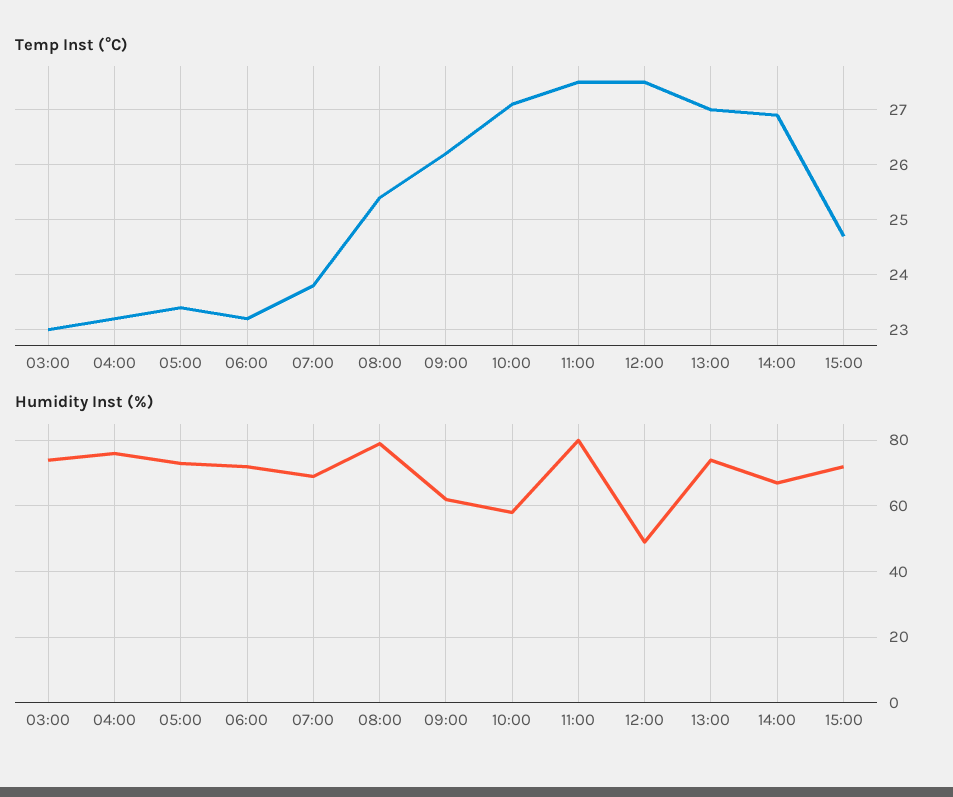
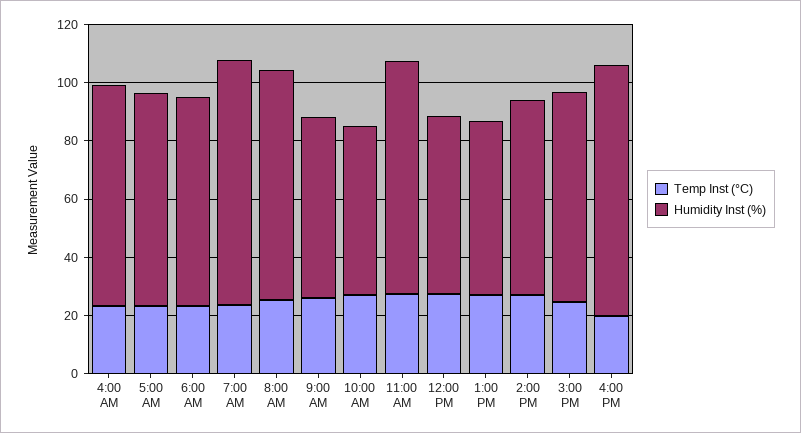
Temp Inst (°C), 03:00: 23 -> none
Humidity Inst (%), 03:00: 75 -> none
Humidity Inst (%), 07:00: 70 -> 85
Humidity Inst (%), 12:00: 50 -> 60
Humidity Inst (%), 13:00: 75 -> 60
Temp Inst (°C), 4:00 PM: none -> 20
Humidity Inst (%), 4:00 PM: none -> 85

